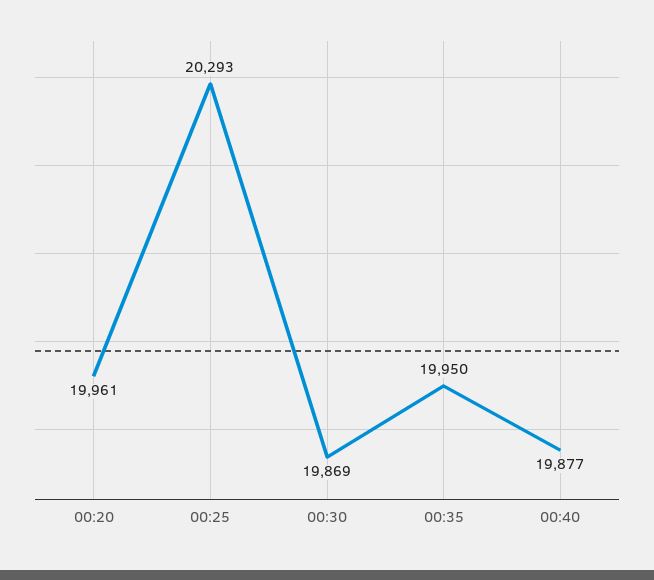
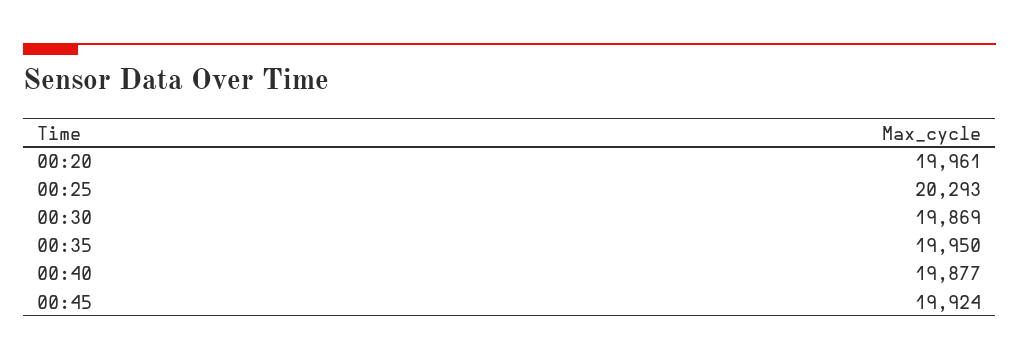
00:45: none -> 19924

